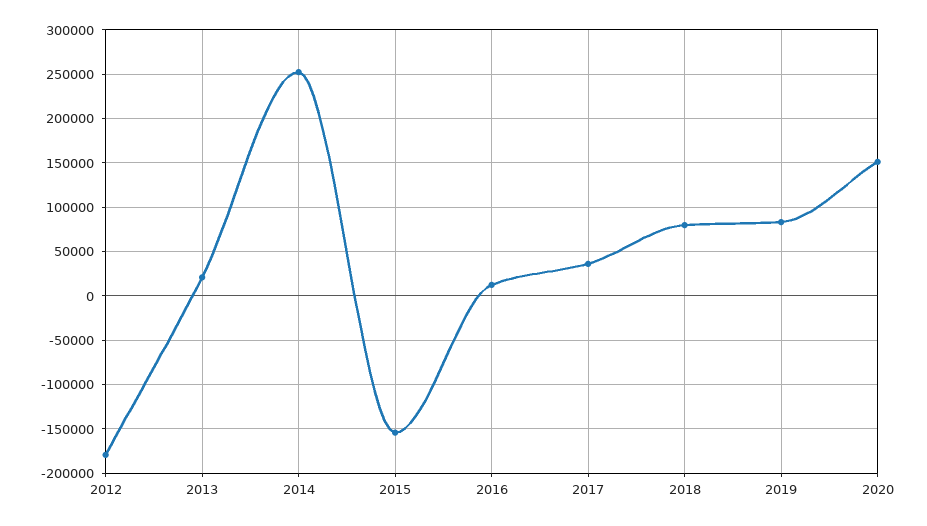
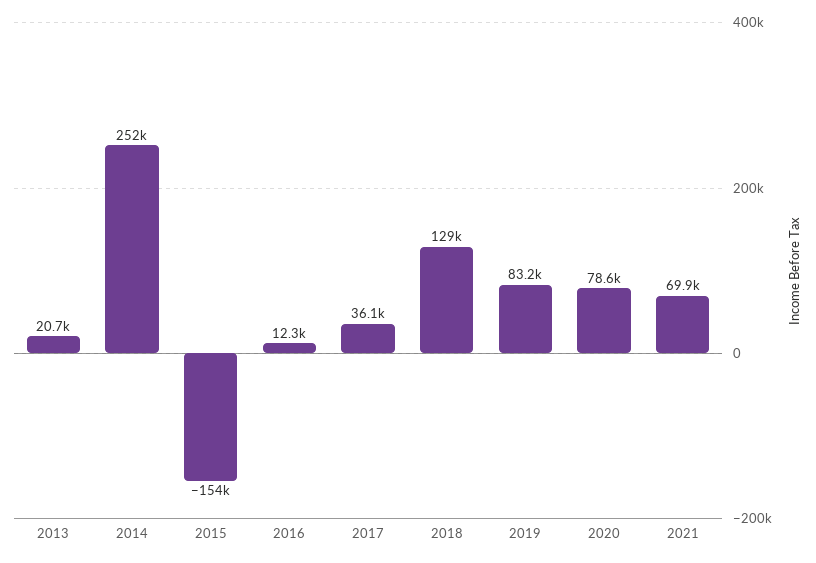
2012: -180000 -> none
2018: 80000 -> 129000
2020: 150000 -> 78600
2021: none -> 69900

